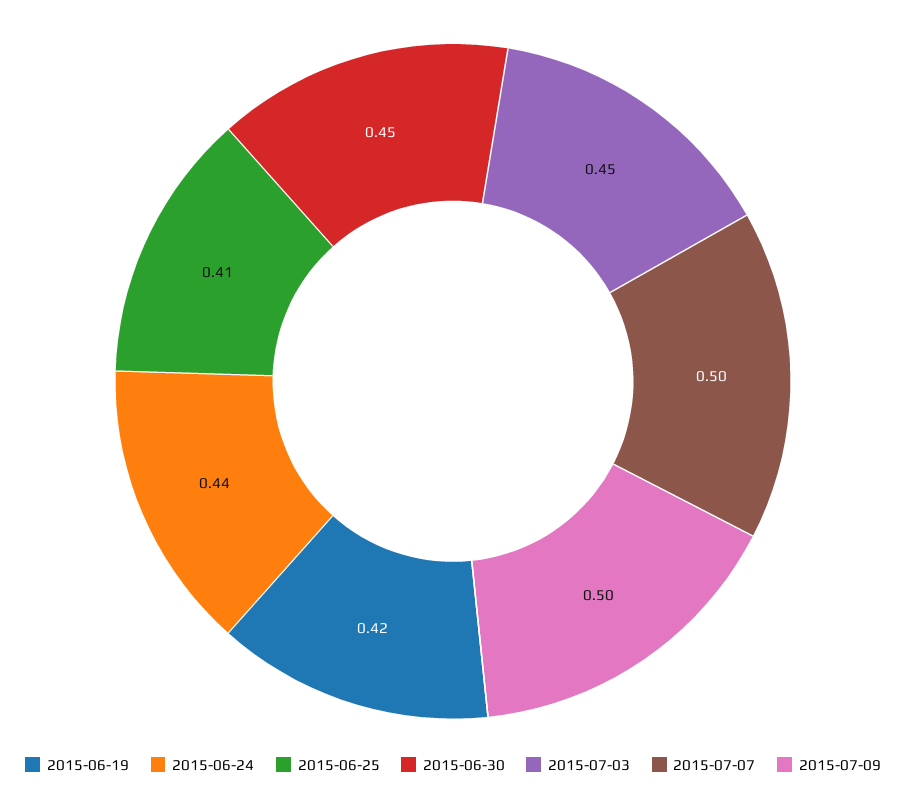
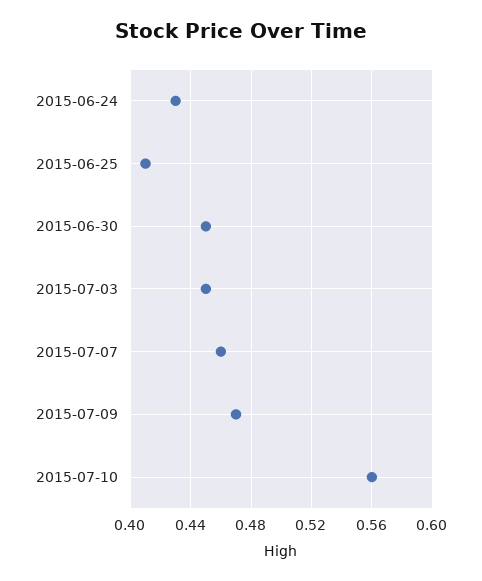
2015-06-19: 0.42 -> none
2015-06-24: 0.44 -> 0.43
2015-07-07: 0.5 -> 0.46
2015-07-09: 0.5 -> 0.47
2015-07-10: none -> 0.56

